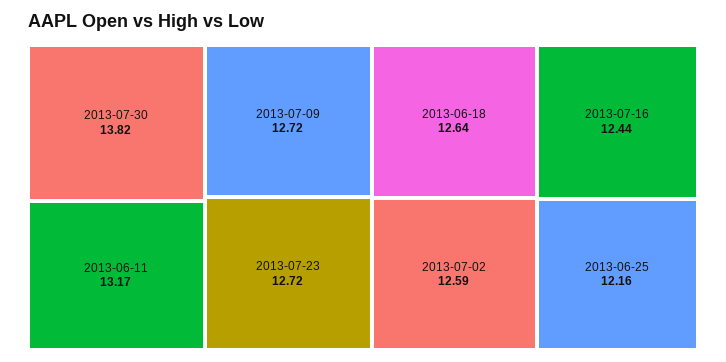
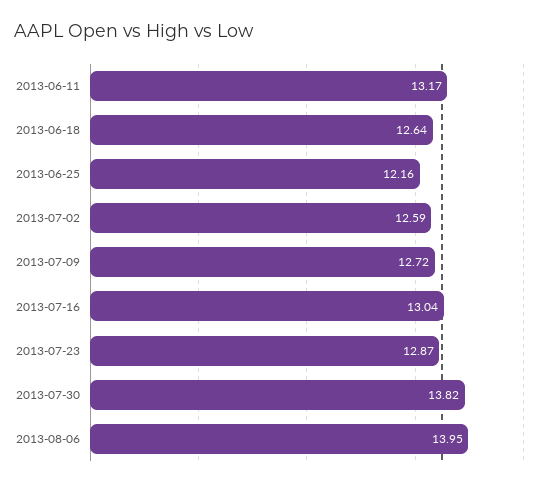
2013-07-23: 12.72 -> 12.87
2013-07-16: 12.44 -> 13.04
2013-08-06: none -> 13.95

